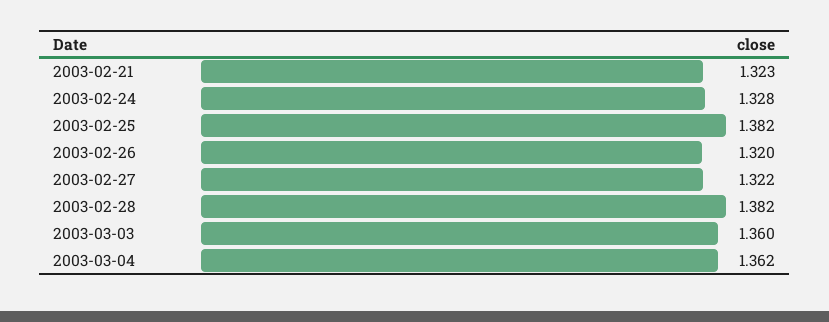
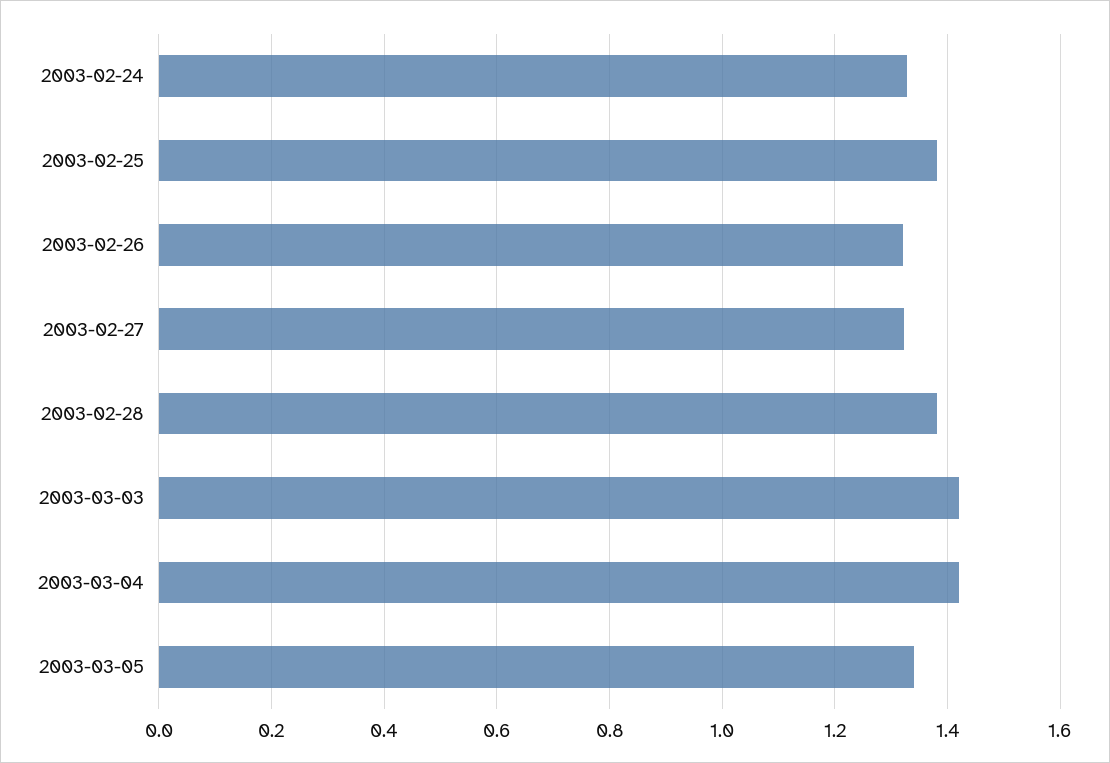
2003-02-21: 1.323 -> none
2003-03-03: 1.36 -> 1.42
2003-03-04: 1.362 -> 1.42
2003-03-05: none -> 1.34

